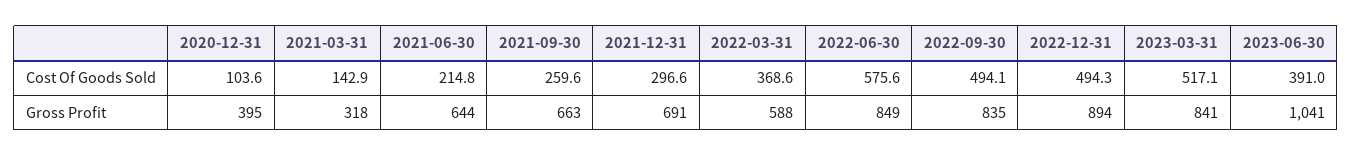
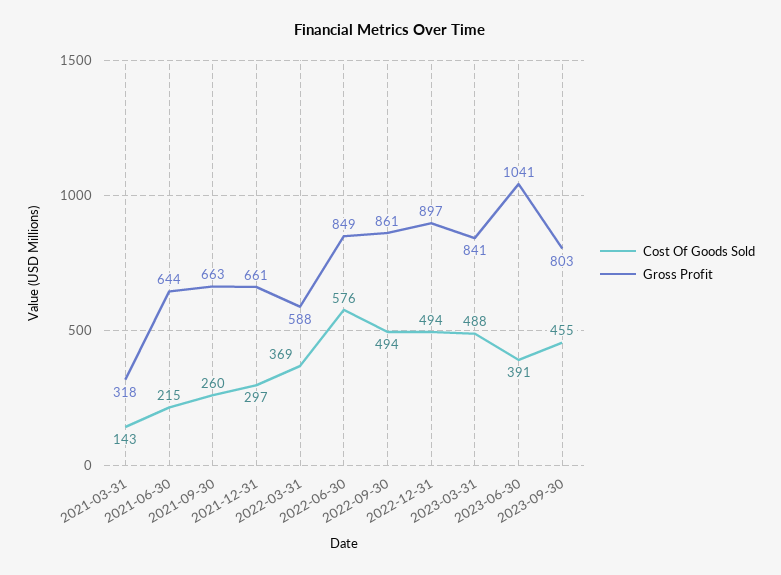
Cost Of Goods Sold, 2020-12-31: 103.6 -> none
Cost Of Goods Sold, 2023-03-31: 517.1 -> 488
Gross Profit, 2020-12-31: 395 -> none
Gross Profit, 2021-12-31: 691 -> 661
Gross Profit, 2022-09-30: 835 -> 861
Gross Profit, 2022-12-31: 894 -> 897
Cost Of Goods Sold, 2023-09-30: none -> 455
Gross Profit, 2023-09-30: none -> 803

